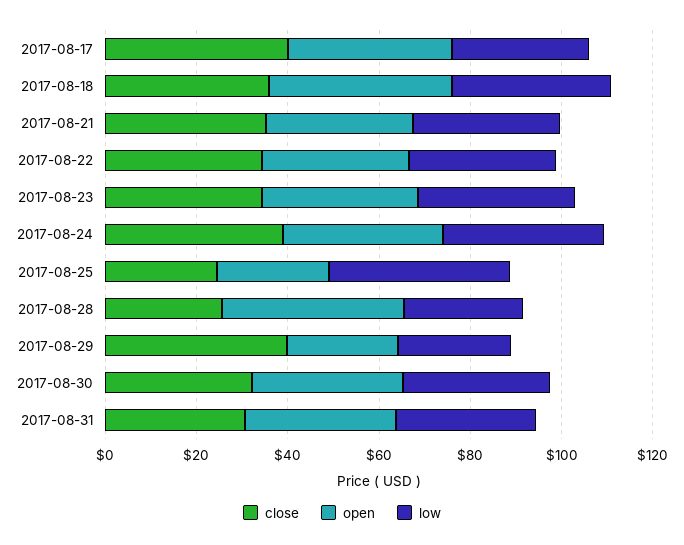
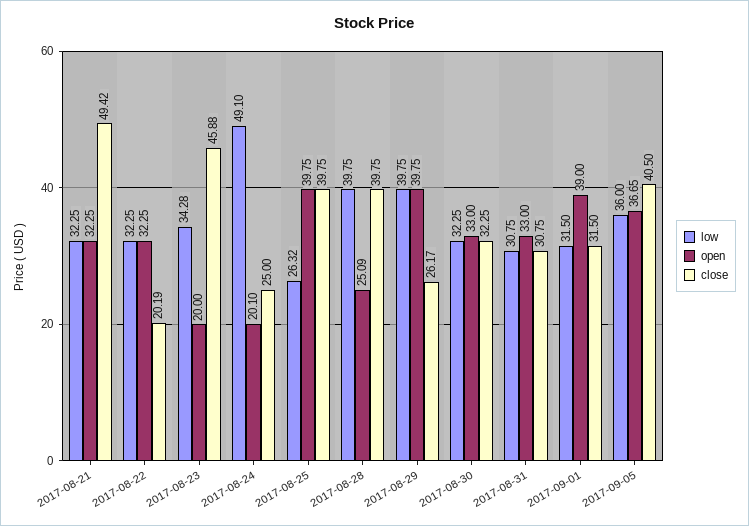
close, 2017-08-17: 40 -> none
open, 2017-08-17: 35 -> none
low, 2017-08-17: 30 -> none
close, 2017-08-18: 35 -> none
open, 2017-08-18: 40 -> none
low, 2017-08-18: 35 -> none
close, 2017-08-21: 35 -> 49.42
close, 2017-08-22: 35 -> 20.19
close, 2017-08-23: 35 -> 45.88
open, 2017-08-23: 35 -> 20
close, 2017-08-24: 40 -> 25
open, 2017-08-24: 35 -> 20.1
low, 2017-08-24: 35 -> 49.1
close, 2017-08-25: 25 -> 39.75
open, 2017-08-25: 25 -> 39.75
low, 2017-08-25: 40 -> 26.32
close, 2017-08-28: 25 -> 39.75
open, 2017-08-28: 40 -> 25.09
low, 2017-08-28: 25 -> 39.75
close, 2017-08-29: 40 -> 26.17
open, 2017-08-29: 25 -> 39.75
low, 2017-08-29: 25 -> 39.75
low, 2017-09-01: none -> 31.5
open, 2017-09-01: none -> 39
close, 2017-09-01: none -> 31.5
low, 2017-09-05: none -> 36
open, 2017-09-05: none -> 36.65
close, 2017-09-05: none -> 40.5

